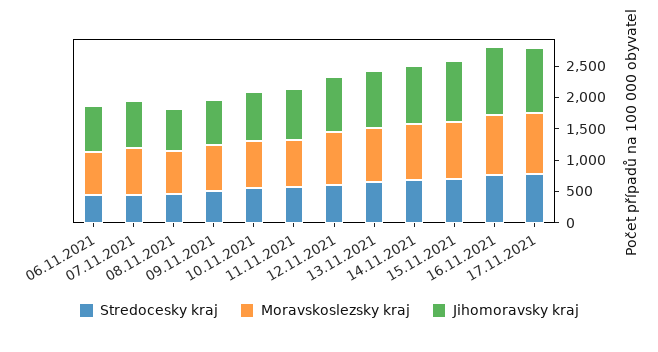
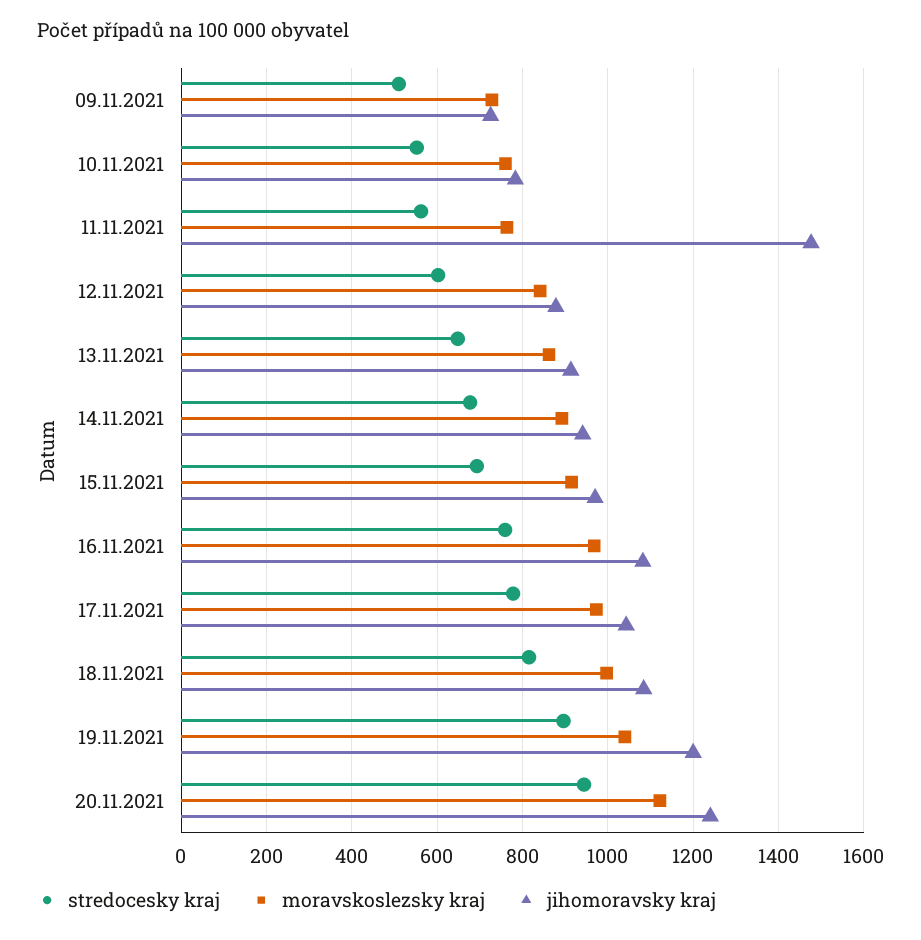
Stredocesky kraj, 06.11.2021: 500 -> none
Moravskoslezsky kraj, 06.11.2021: 750 -> none
Jihomoravsky kraj, 06.11.2021: 750 -> none
Stredocesky kraj, 07.11.2021: 500 -> none
Moravskoslezsky kraj, 07.11.2021: 750 -> none
Jihomoravsky kraj, 07.11.2021: 750 -> none
Stredocesky kraj, 08.11.2021: 500 -> none
Moravskoslezsky kraj, 08.11.2021: 750 -> none
Jihomoravsky kraj, 08.11.2021: 750 -> none
Jihomoravsky kraj, 11.11.2021: 750 -> 1480
Stredocesky kraj, 18.11.2021: none -> 820
Moravskoslezsky kraj, 18.11.2021: none -> 1000
Jihomoravsky kraj, 18.11.2021: none -> 1080
Stredocesky kraj, 19.11.2021: none -> 900
Moravskoslezsky kraj, 19.11.2021: none -> 1040
Jihomoravsky kraj, 19.11.2021: none -> 1200
Stredocesky kraj, 20.11.2021: none -> 940
Moravskoslezsky kraj, 20.11.2021: none -> 1120
Jihomoravsky kraj, 20.11.2021: none -> 1240

